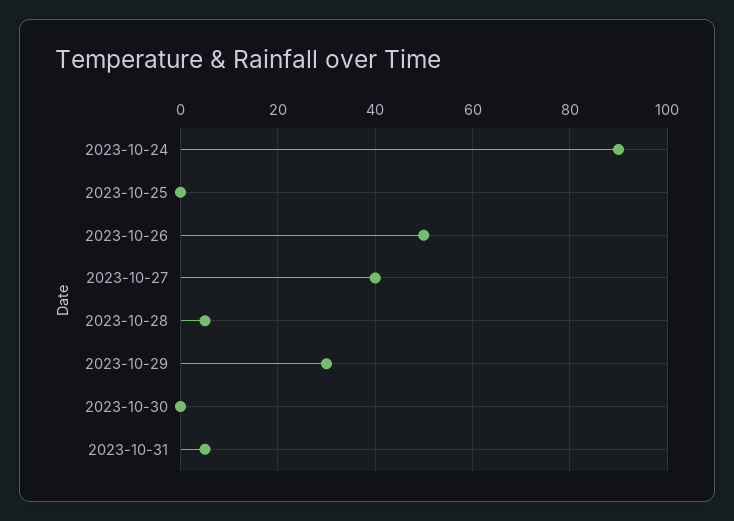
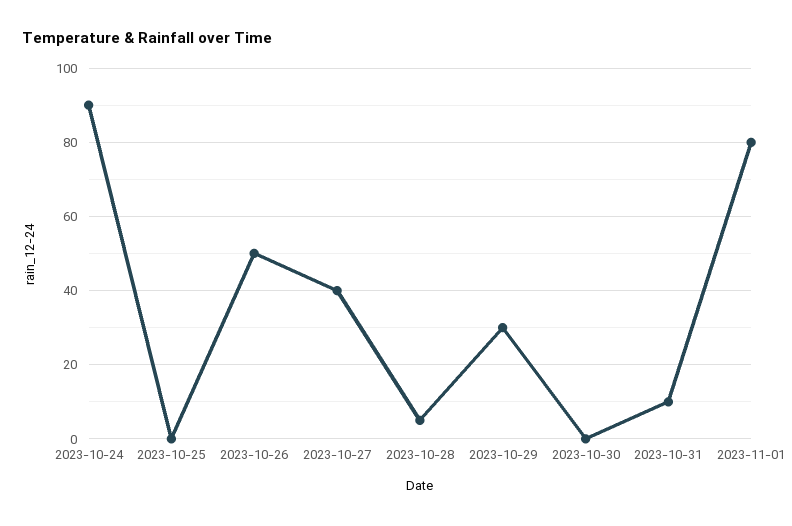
2023-10-31: 5 -> 10
2023-11-01: none -> 80

